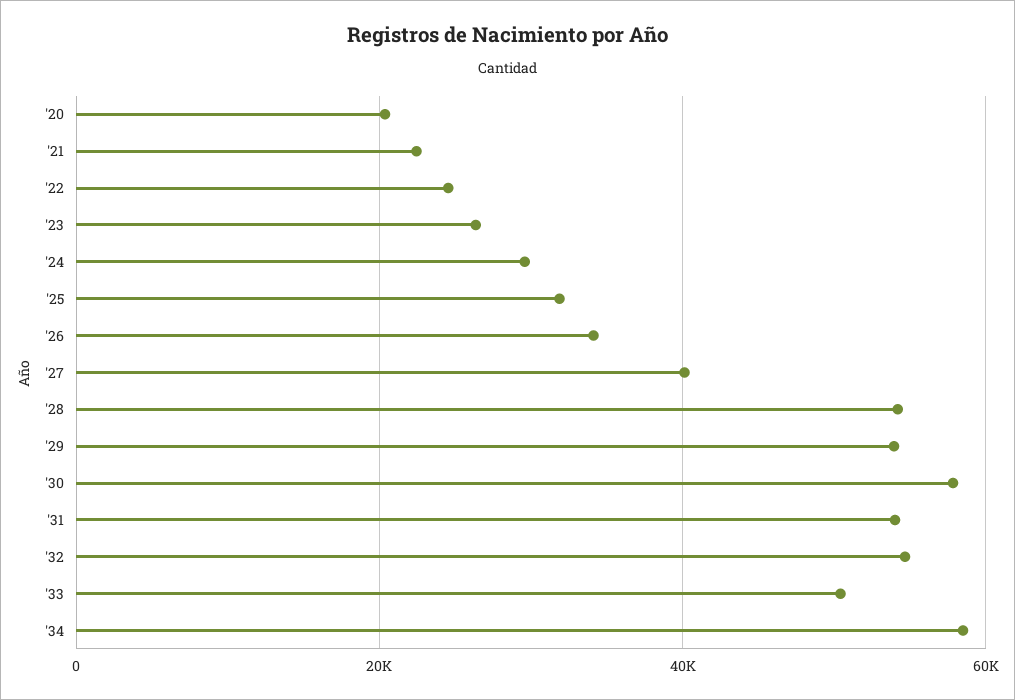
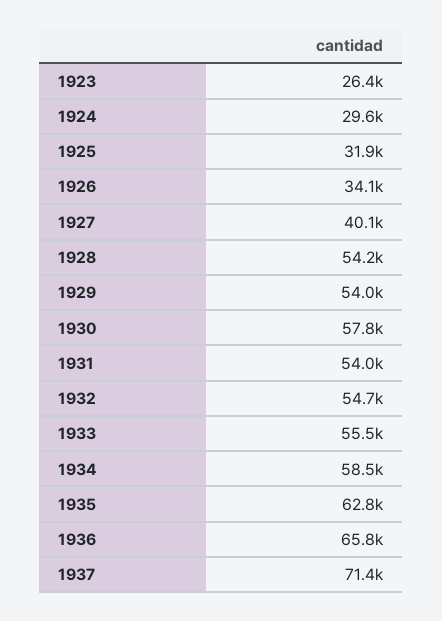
'20: 20000 -> none
'21: 22000 -> none
'22: 24000 -> none
'33: 50000 -> 55500
1935: none -> 62800
1936: none -> 65800
1937: none -> 71400

